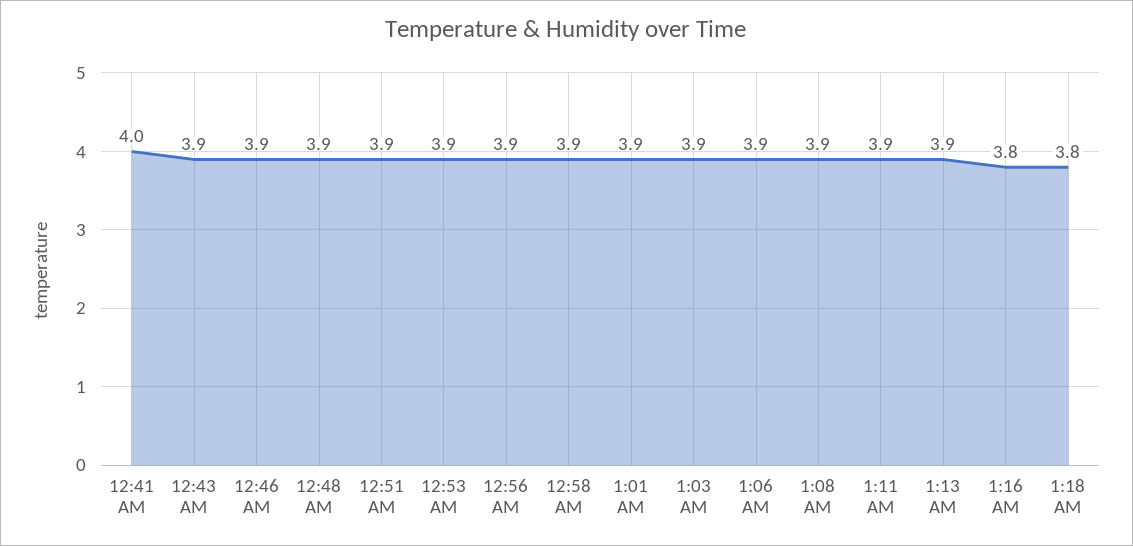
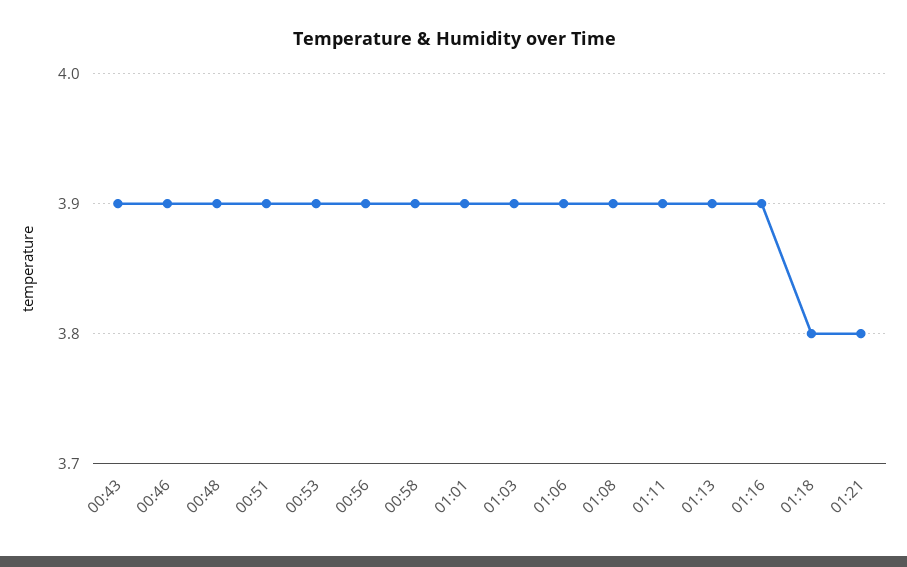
12:41 AM: 4 -> none
1:16 AM: 3.8 -> 3.9
01:21: none -> 3.8

